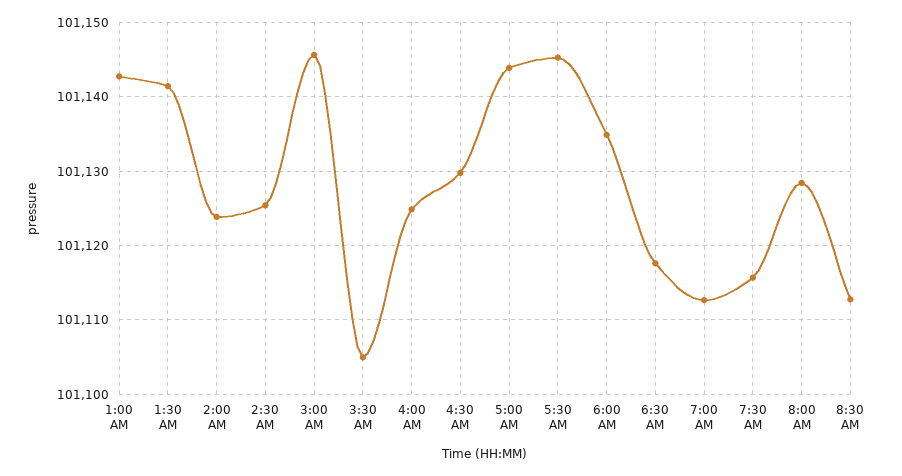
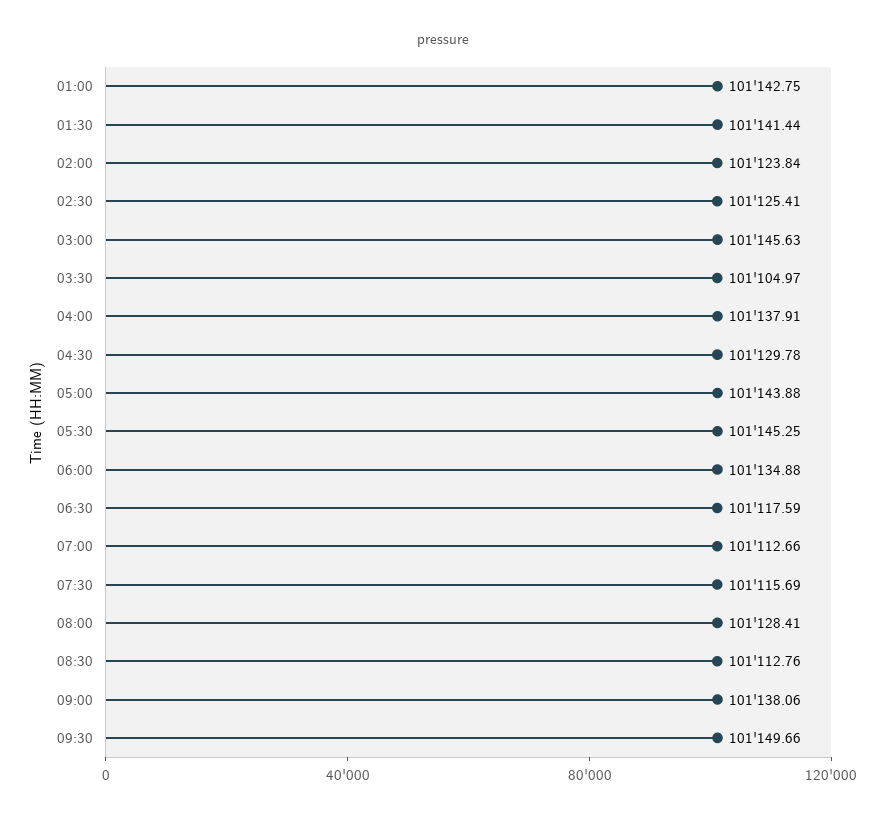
4:00 AM: 101125 -> 101137.91
09:00: none -> 101138.06
09:30: none -> 101149.66

